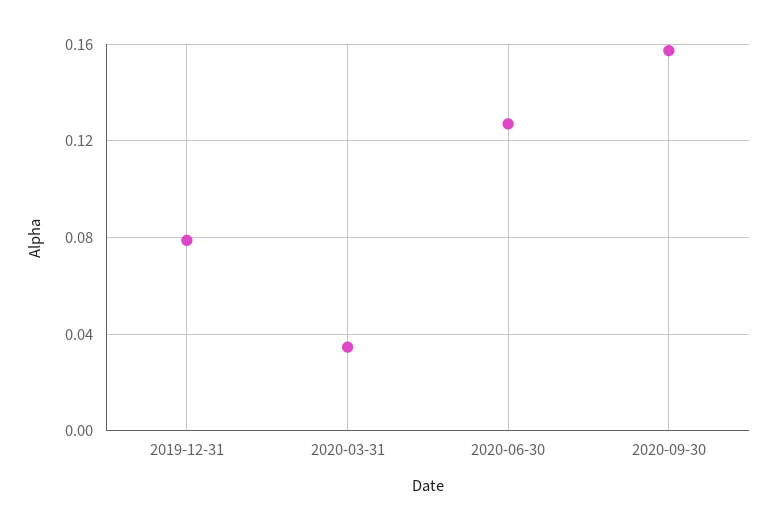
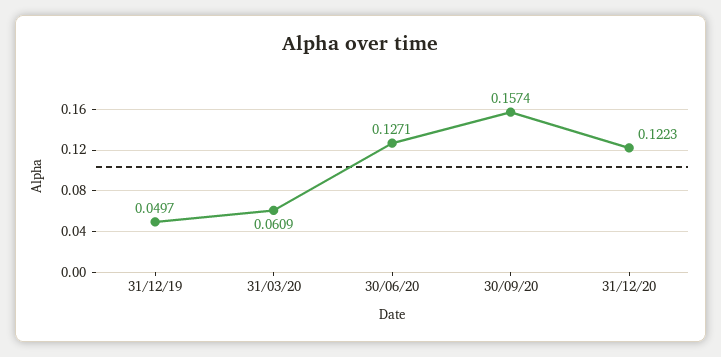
2019-12-31: 0.08 -> 0.0497
2020-03-31: 0.035 -> 0.0609
31/12/20: none -> 0.1223

